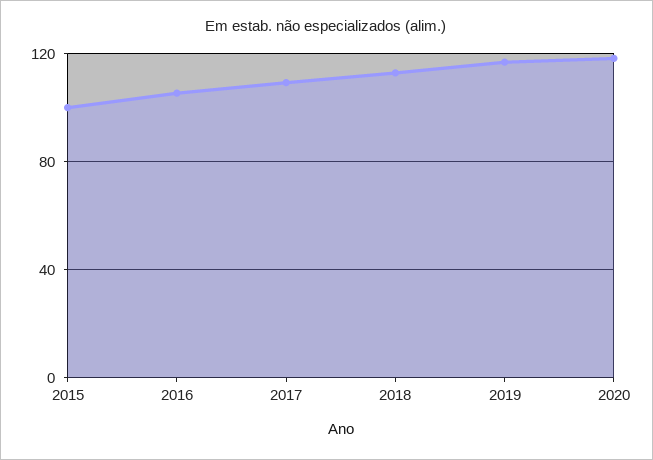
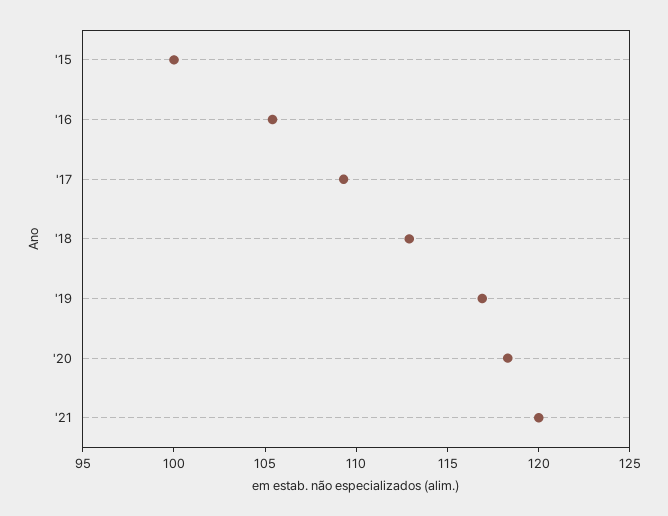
'21: none -> 120

